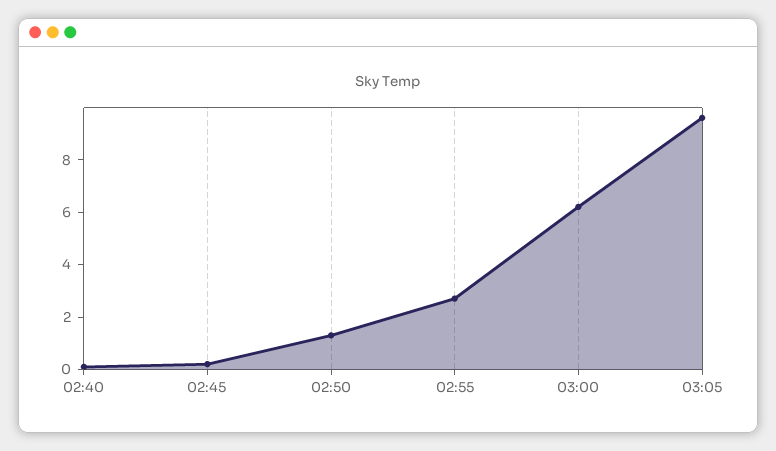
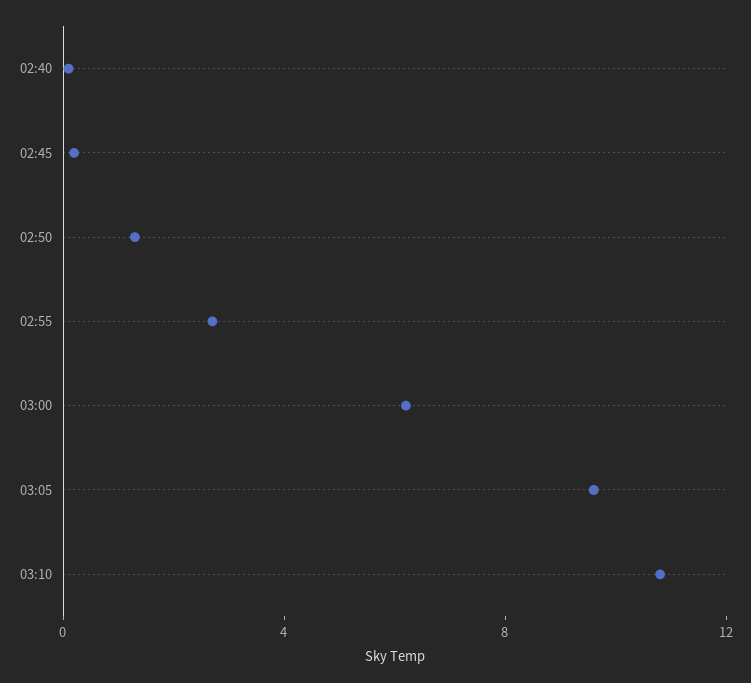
03:10: none -> 11

